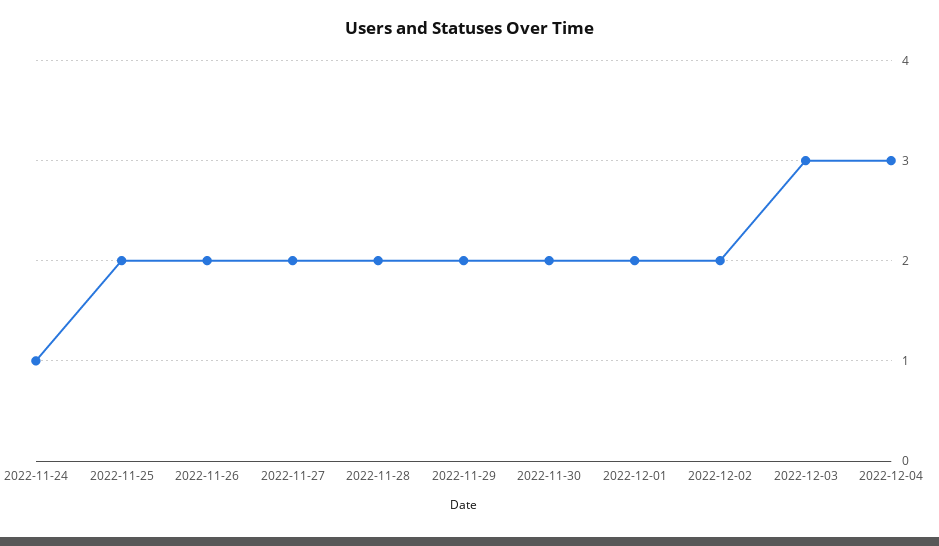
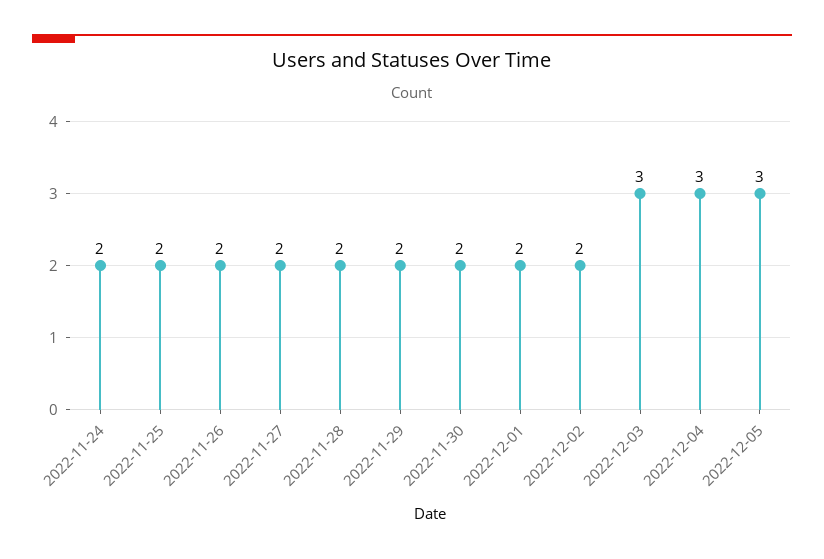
2022-11-24: 1 -> 2
2022-12-05: none -> 3

